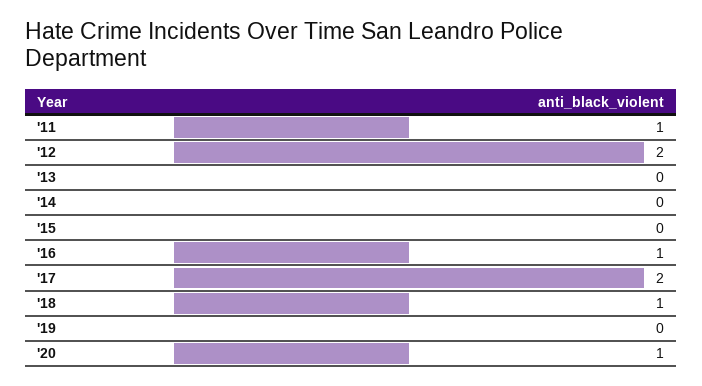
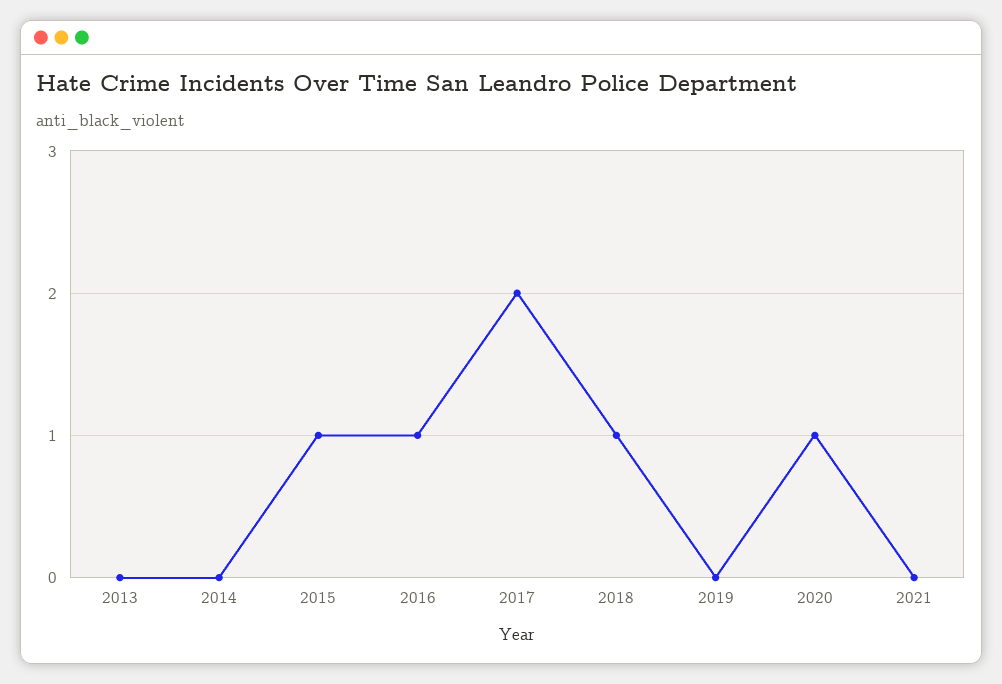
'11: 1 -> none
'12: 2 -> none
'15: 0 -> 1
2021: none -> 0

